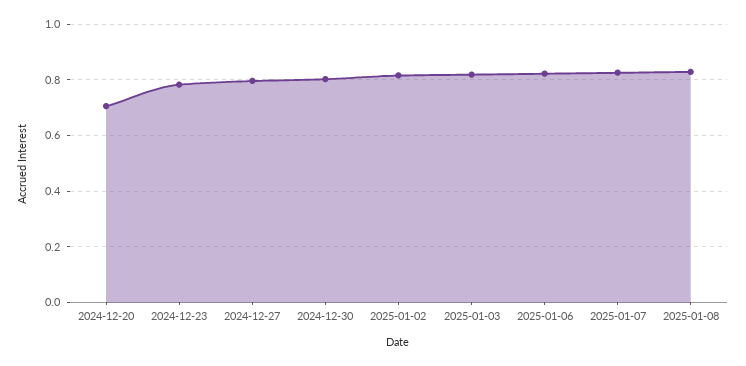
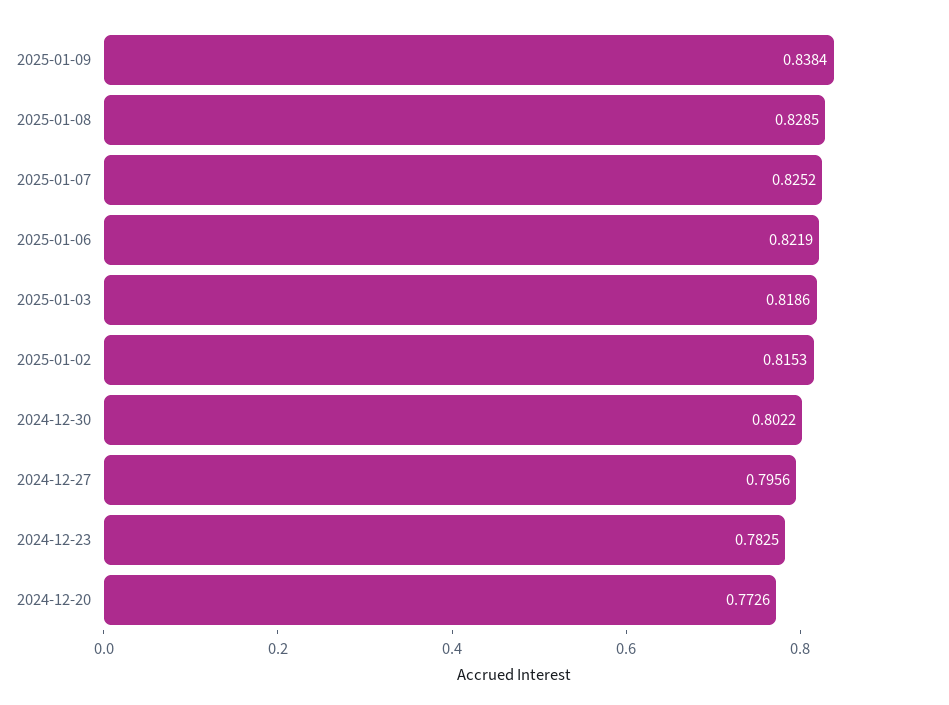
2024-12-20: 0.7 -> 0.7726
2025-01-09: none -> 0.8384

